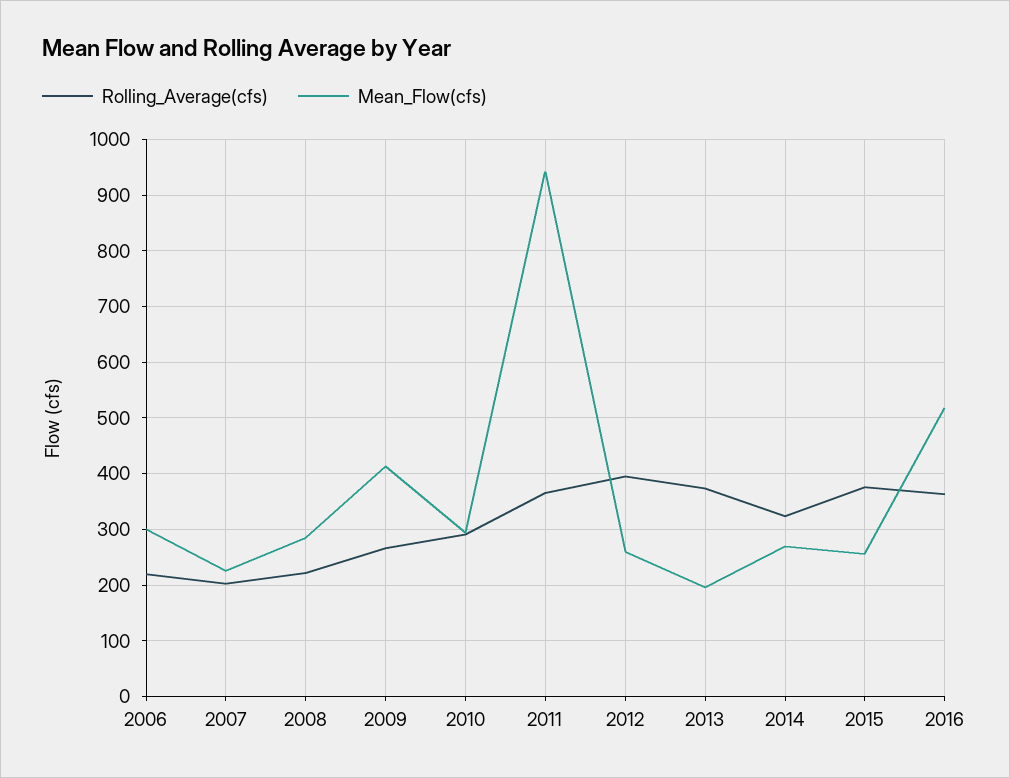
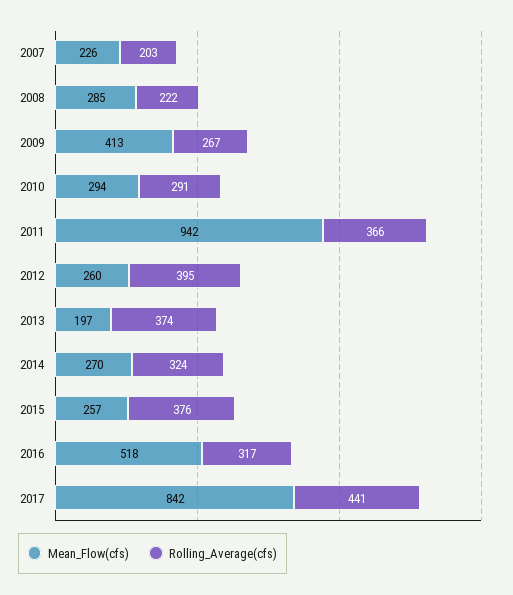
Rolling_Average(cfs), 2006: 220 -> none
Mean_Flow(cfs), 2006: 300 -> none
Rolling_Average(cfs), 2016: 360 -> 317
Mean_Flow(cfs), 2017: none -> 842
Rolling_Average(cfs), 2017: none -> 441

